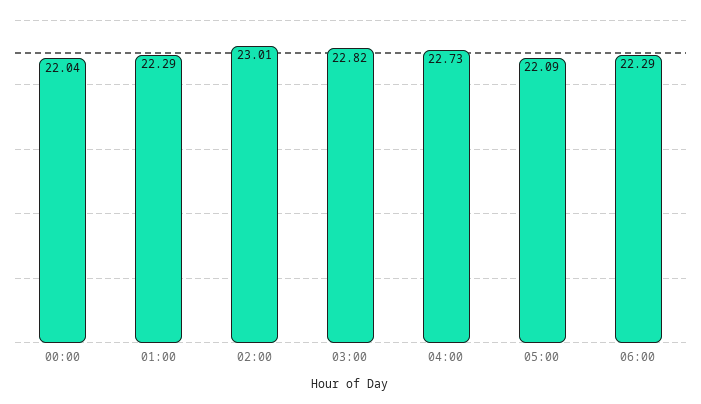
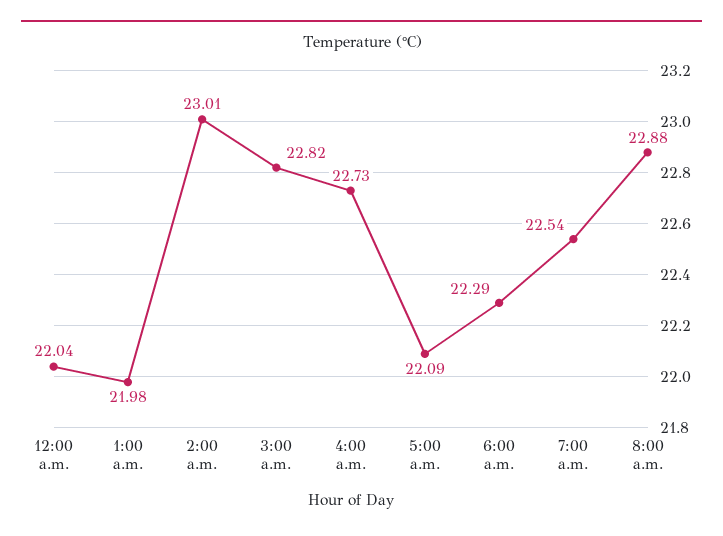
01:00: 22.29 -> 21.98
7:00 a.m.: none -> 22.54
8:00 a.m.: none -> 22.88

